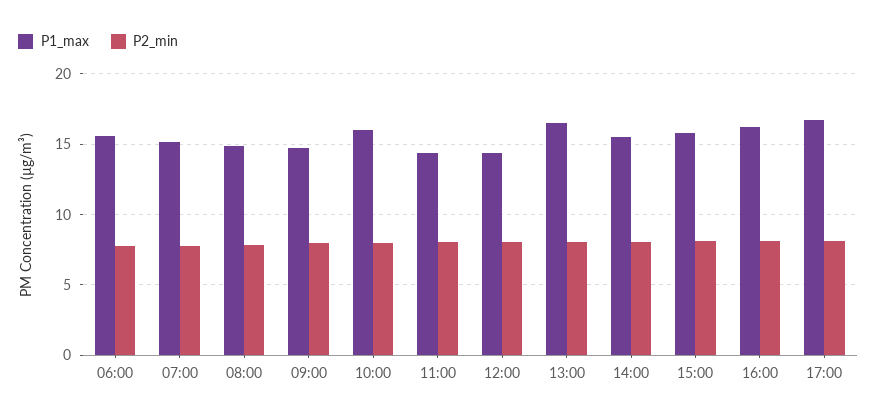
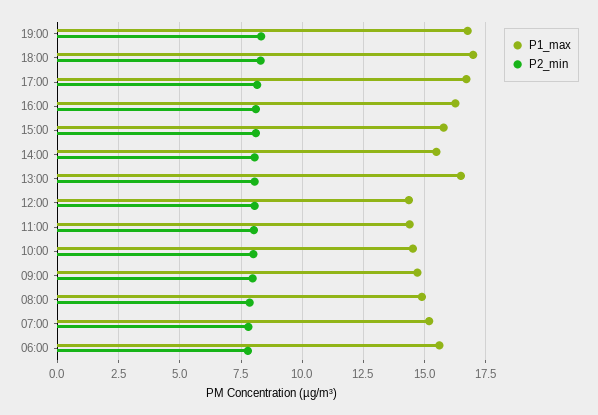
P1_max, 10:00: 16 -> 14.5
P1_max, 19:00: none -> 16.75
P2_min, 19:00: none -> 8.25
P1_max, 18:00: none -> 17
P2_min, 18:00: none -> 8.25

